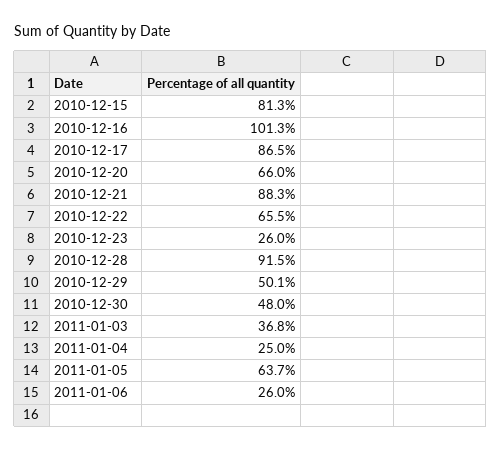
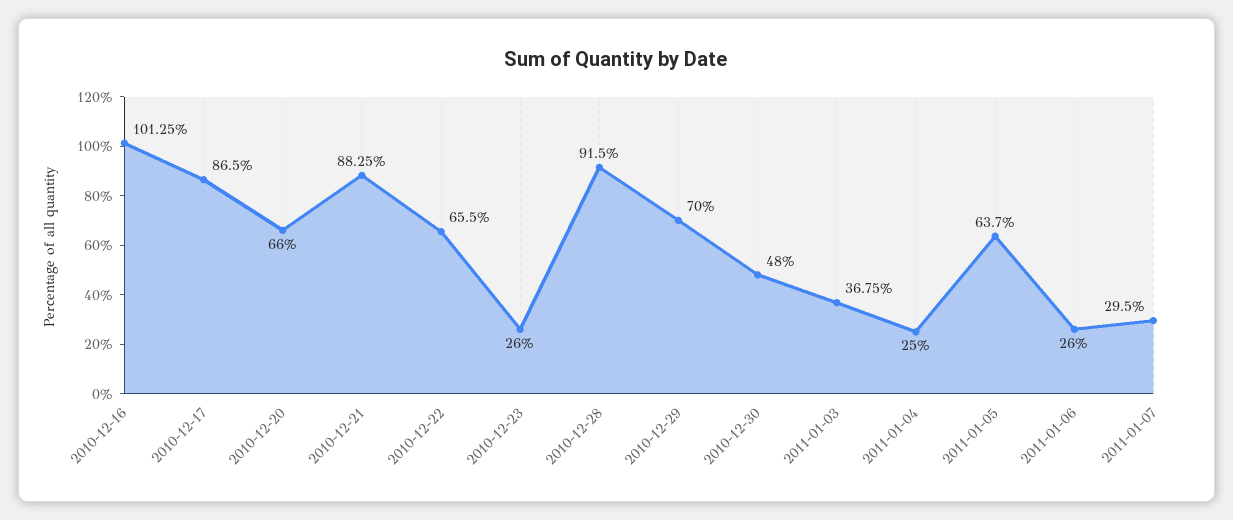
2010-12-15: 81.3 -> none
2010-12-29: 50.1 -> 70
2011-01-07: none -> 29.5

